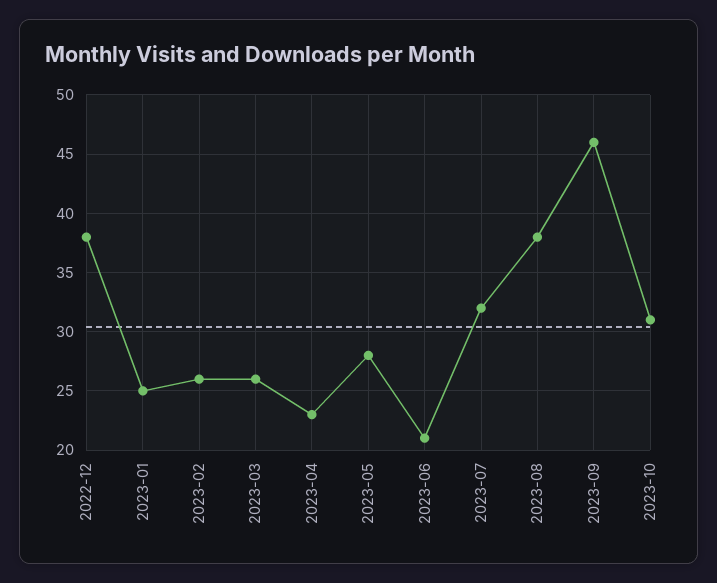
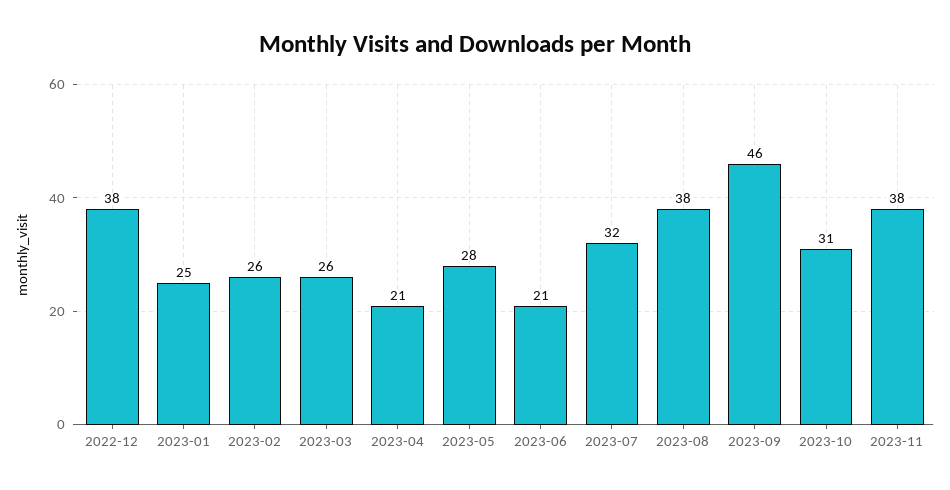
2023-04: 23 -> 21
2023-11: none -> 38

